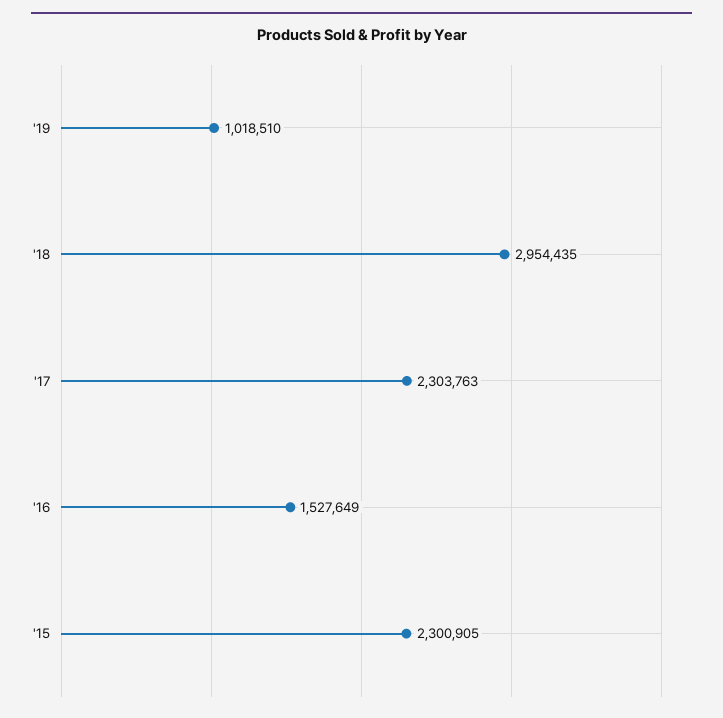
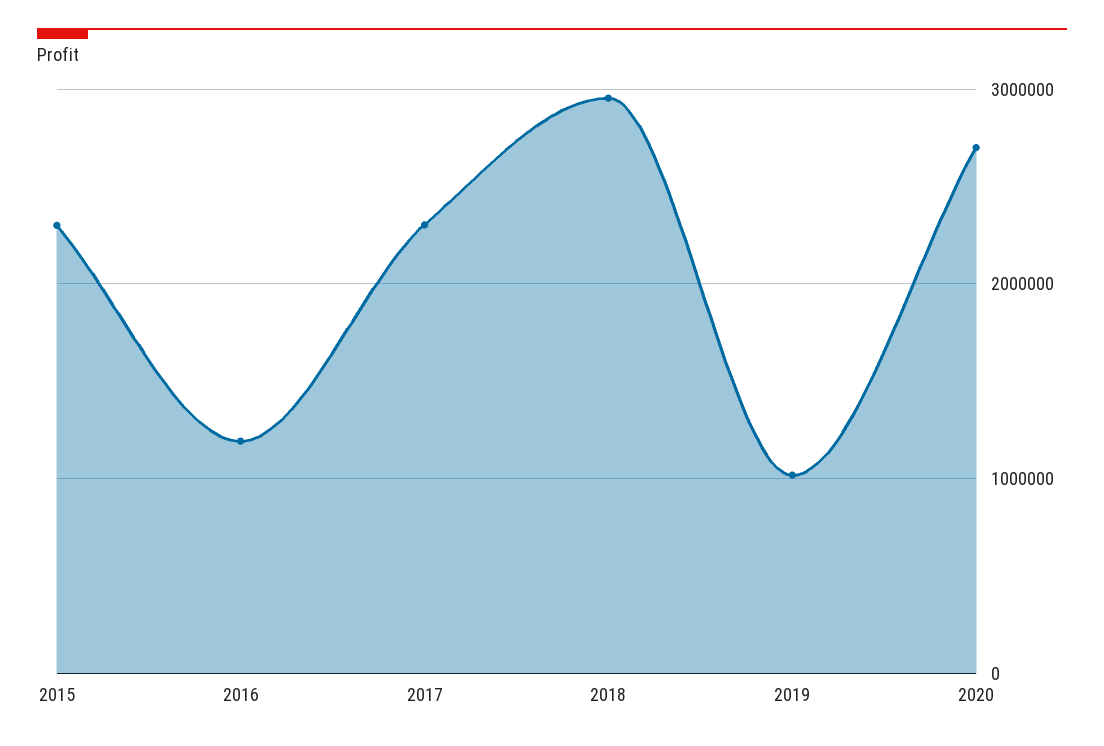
'16: 1527649 -> 1200000
2020: none -> 2700000

